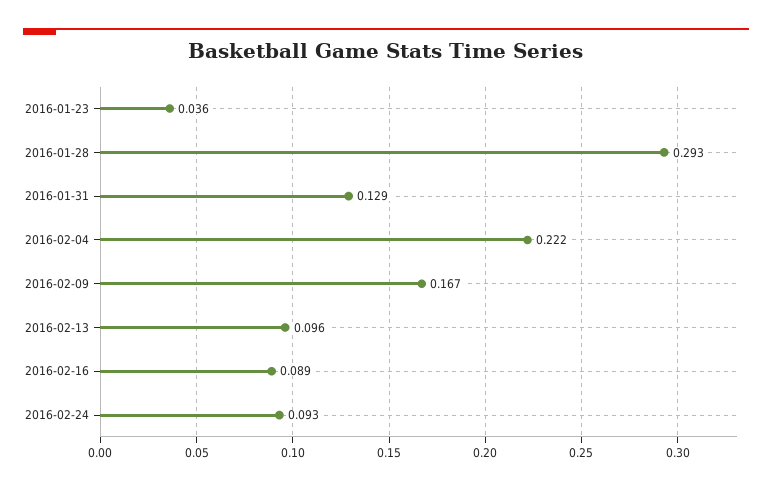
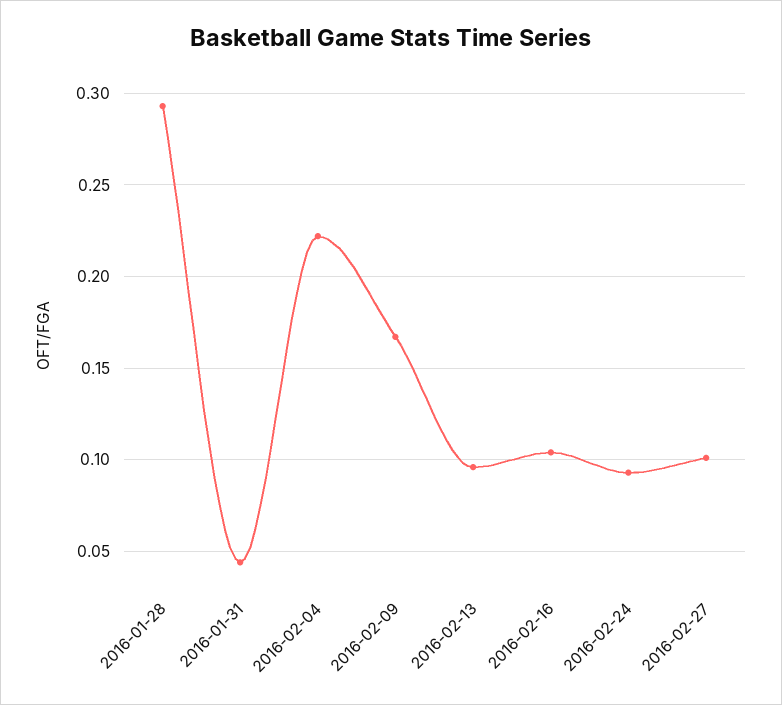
2016-01-23: 0.036 -> none
2016-01-31: 0.129 -> 0.045
2016-02-16: 0.089 -> 0.105
2016-02-27: none -> 0.1

